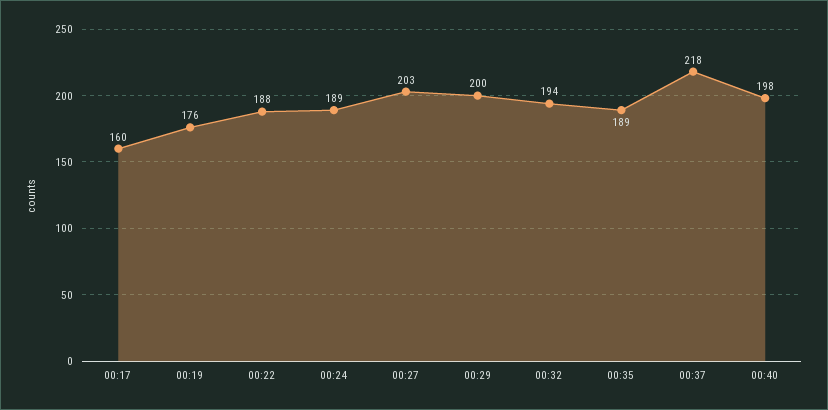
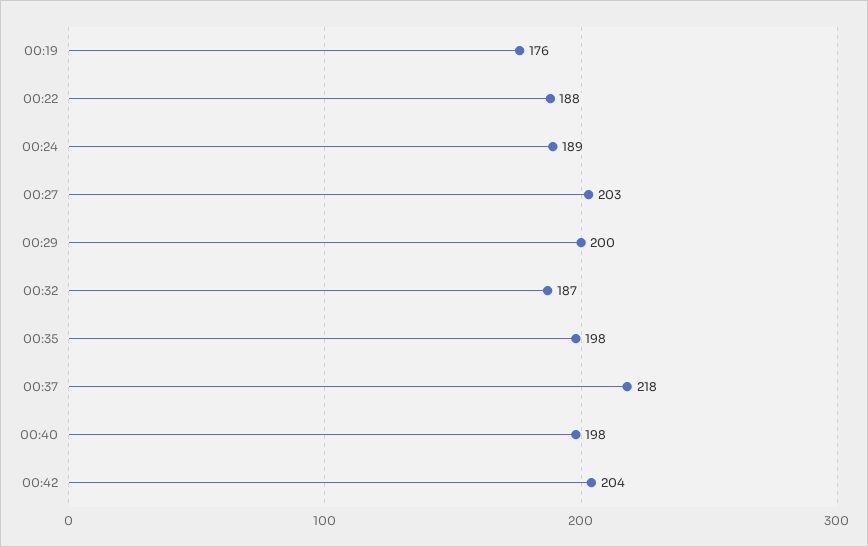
00:17: 160 -> none
00:32: 194 -> 187
00:35: 189 -> 198
00:42: none -> 204

